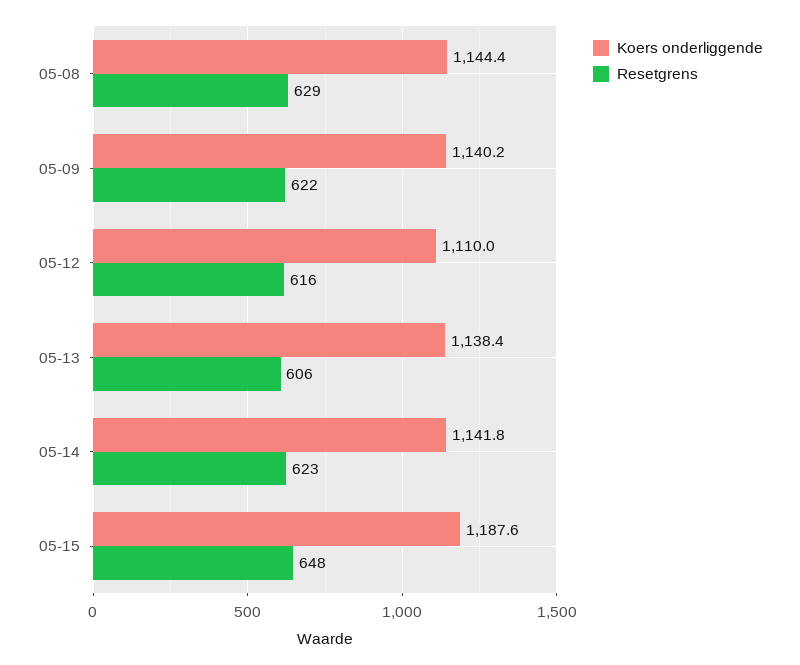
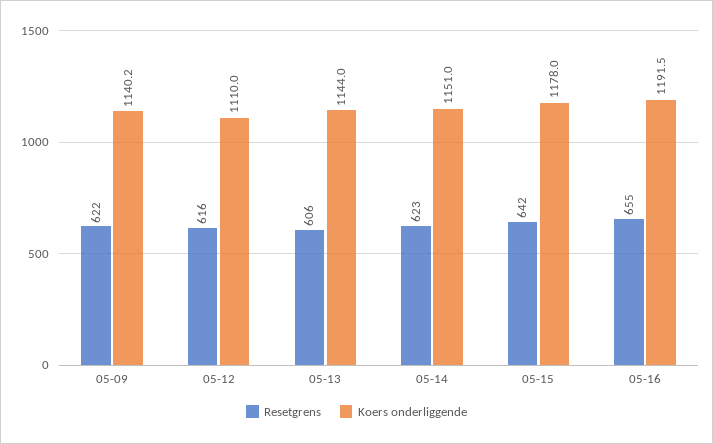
Koers onderliggende, 05-08: 1144.4 -> none
Resetgrens, 05-08: 629 -> none
Koers onderliggende, 05-13: 1138.4 -> 1144
Koers onderliggende, 05-14: 1141.8 -> 1151
Koers onderliggende, 05-15: 1187.6 -> 1178
Resetgrens, 05-15: 648 -> 642
Resetgrens, 05-16: none -> 655
Koers onderliggende, 05-16: none -> 1191.5

